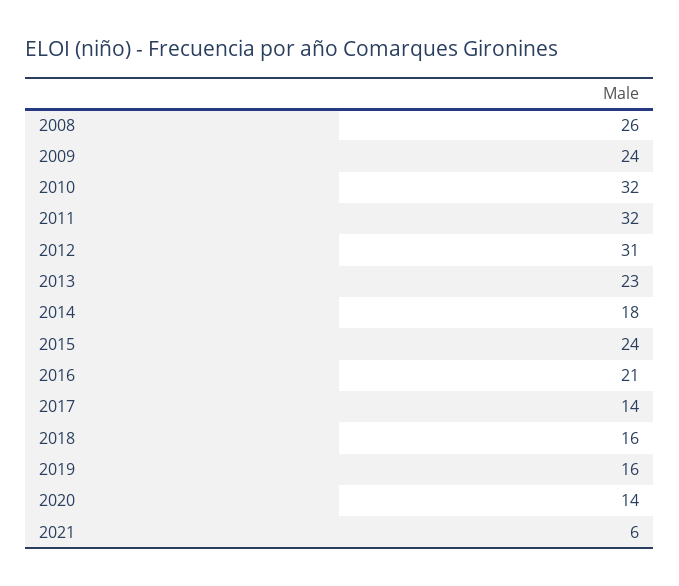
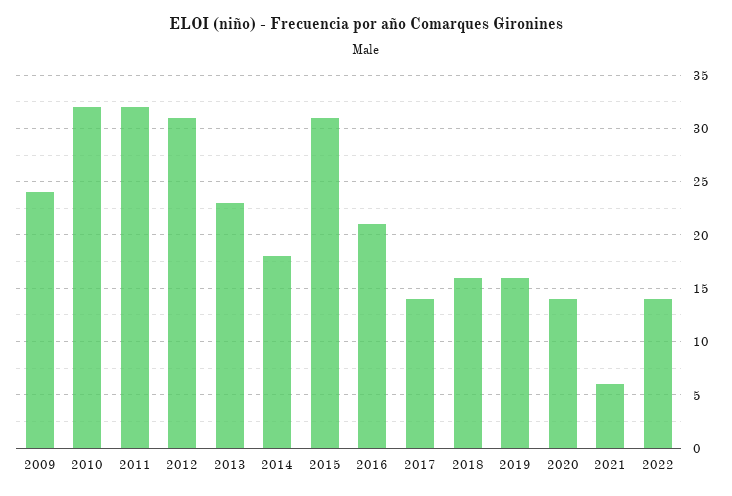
2008: 26 -> none
2015: 24 -> 31
2022: none -> 14

